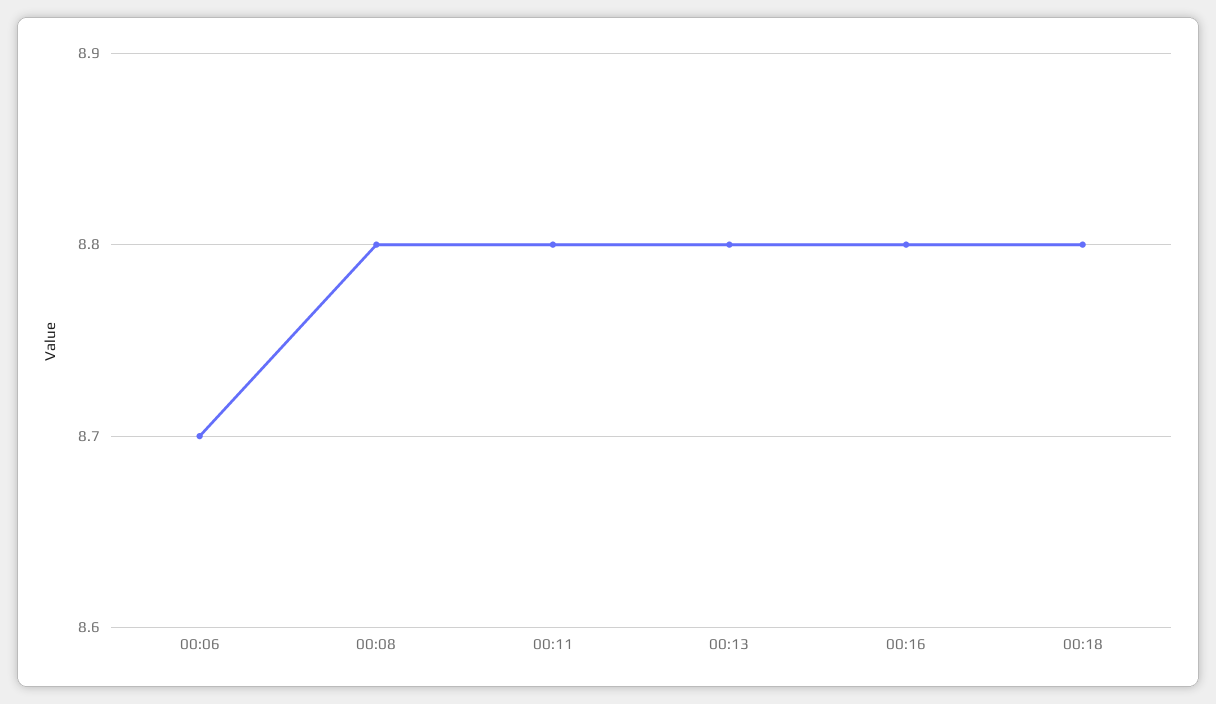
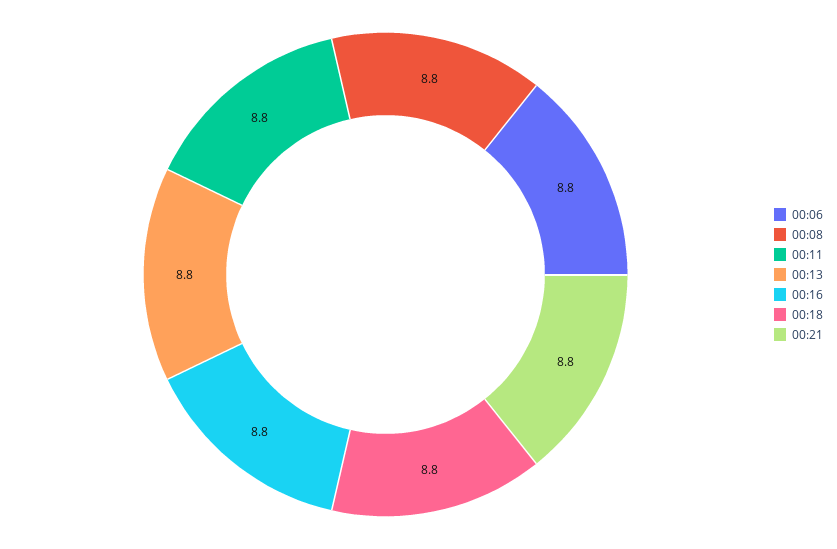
00:06: 8.7 -> 8.8
00:21: none -> 8.8

